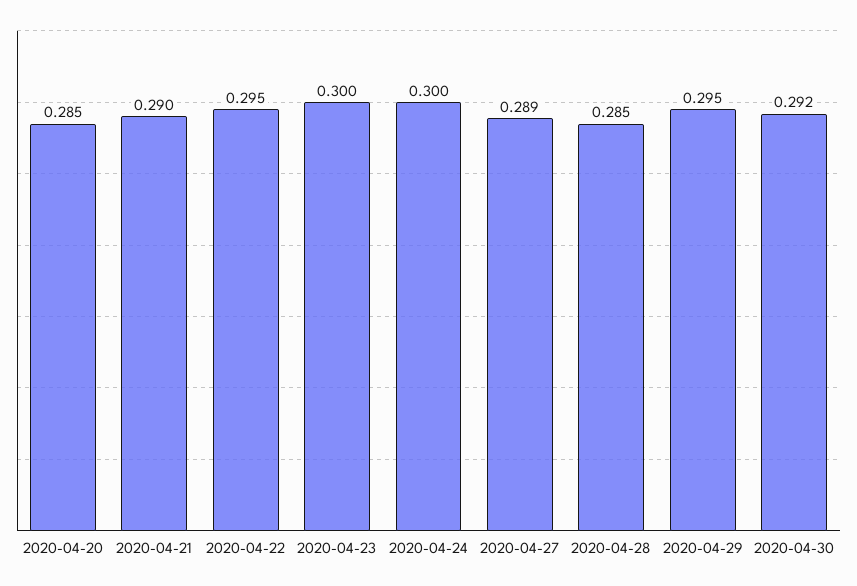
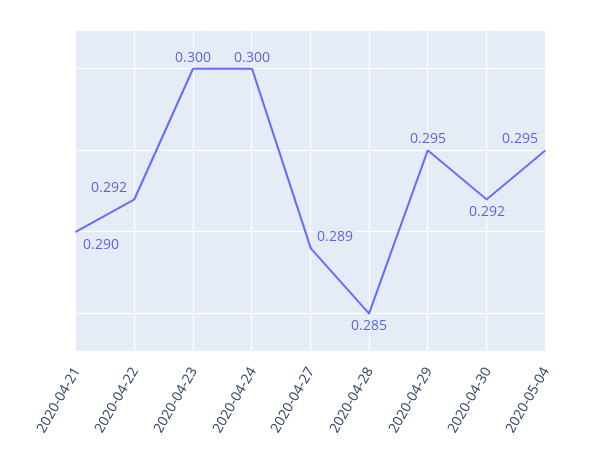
2020-04-20: 0.285 -> none
2020-04-22: 0.295 -> 0.292
2020-05-04: none -> 0.295

